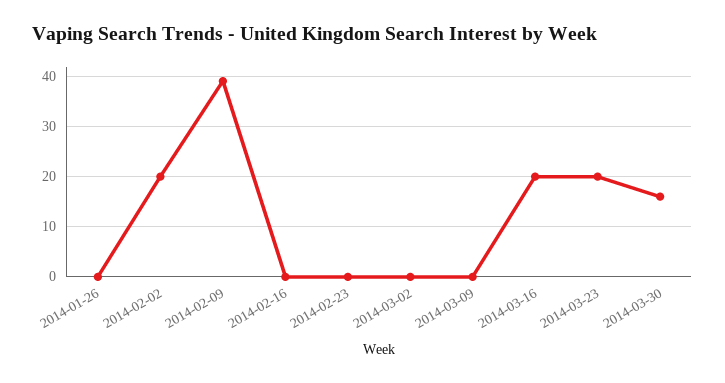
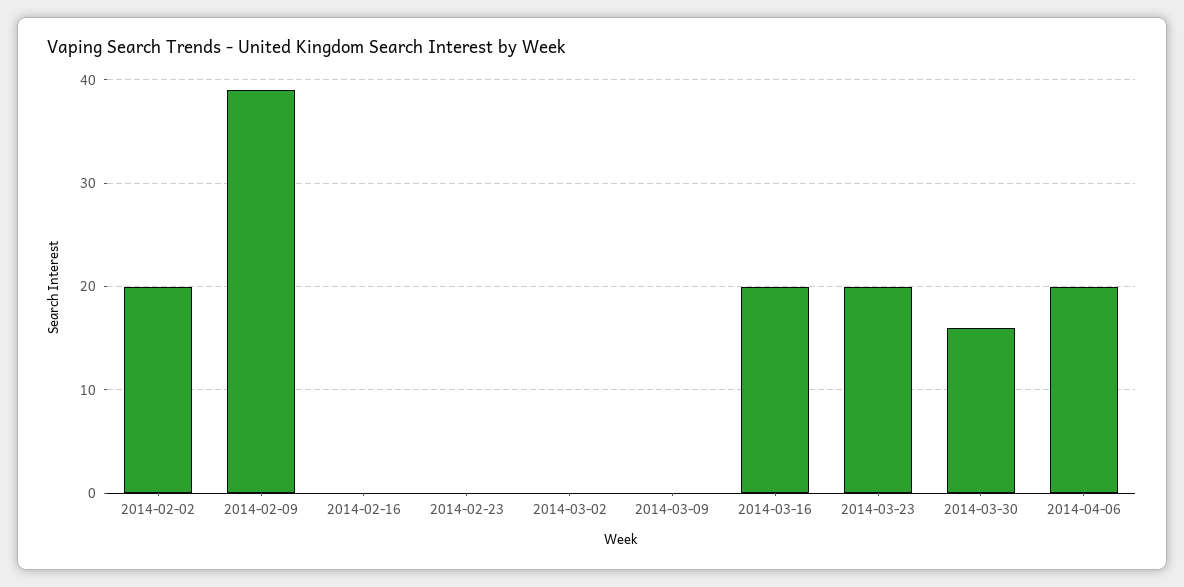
2014-01-26: 0 -> none
2014-04-06: none -> 20

